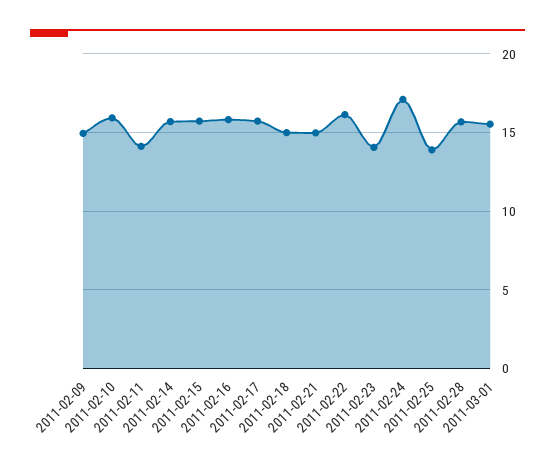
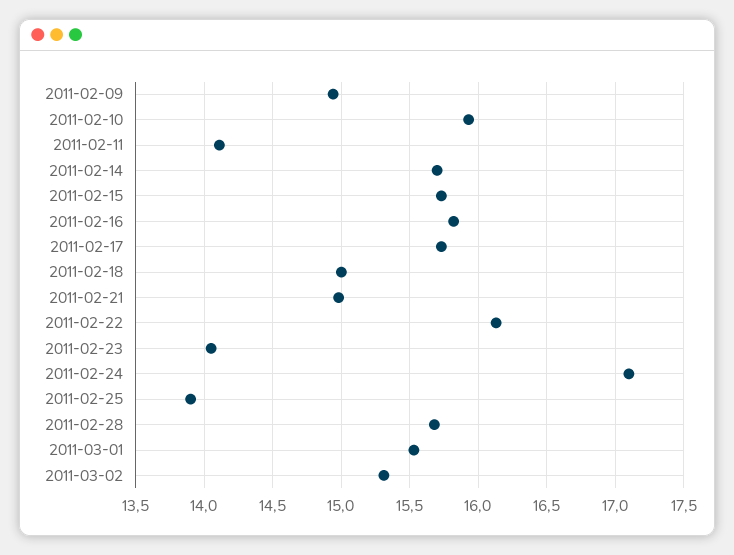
2011-03-02: none -> 15.3

